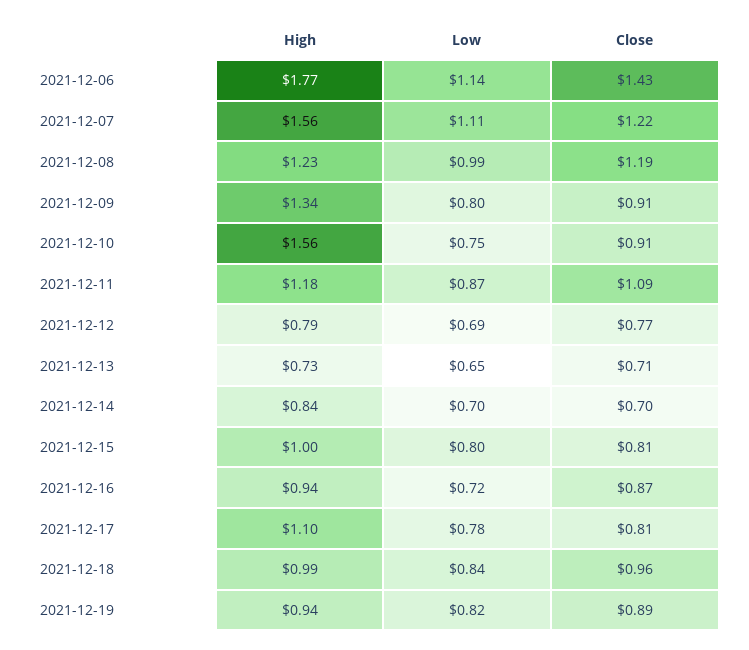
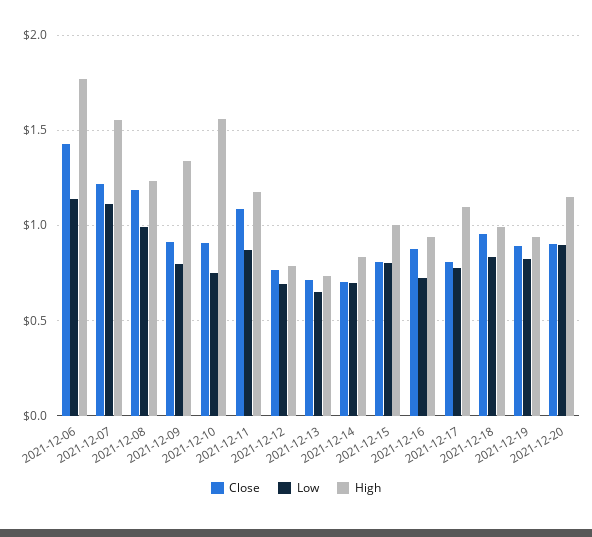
Close, 2021-12-20: none -> 0.9
Low, 2021-12-20: none -> 0.9
High, 2021-12-20: none -> 1.15

